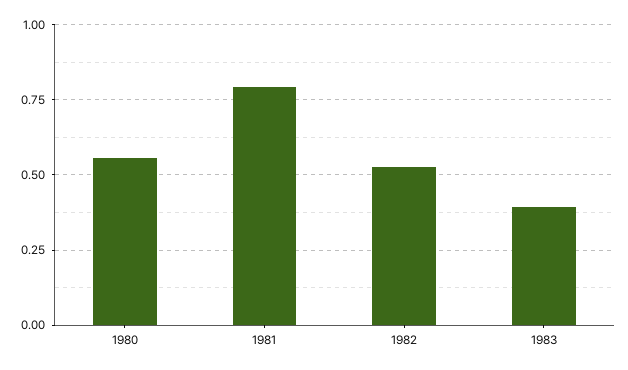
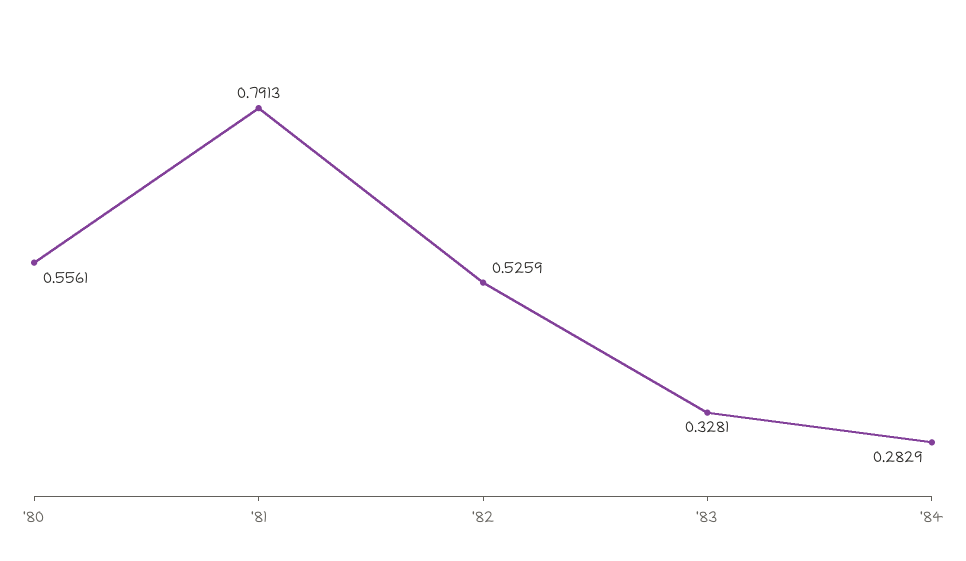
1983: 0.4 -> 0.3281
'84: none -> 0.2829

